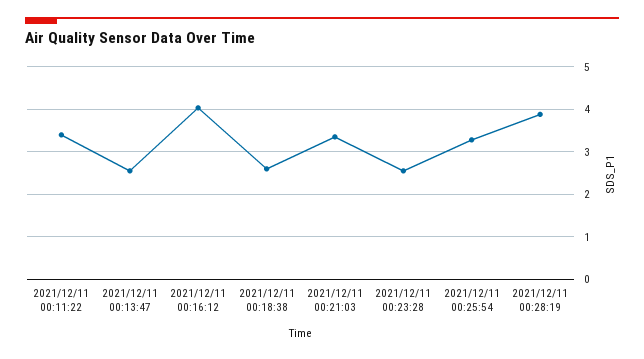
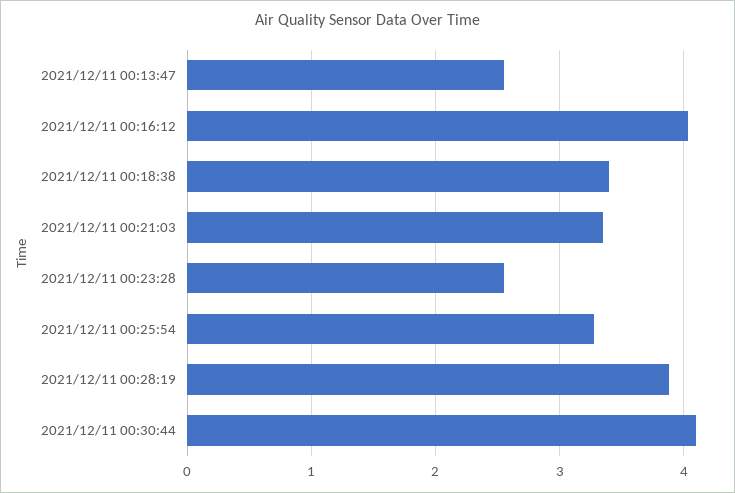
2021/12/11 00:11:22: 3.4 -> none
2021/12/11 00:18:38: 2.6 -> 3.4
2021/12/11 00:30:44: none -> 4.1

